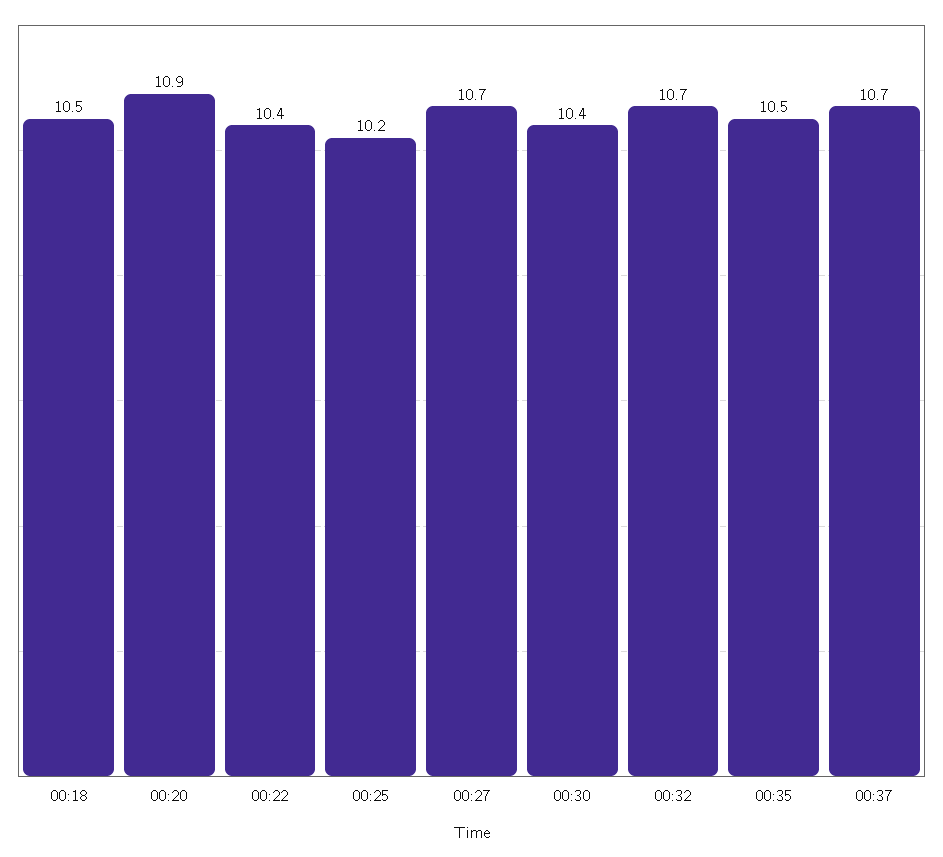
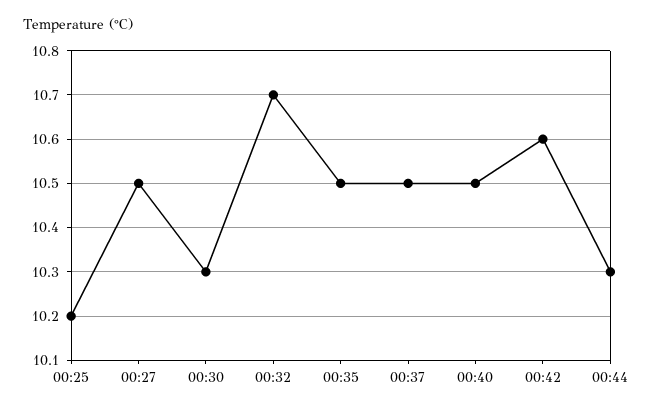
00:18: 10.5 -> none
00:20: 10.9 -> none
00:22: 10.4 -> none
00:27: 10.7 -> 10.5
00:30: 10.4 -> 10.3
00:37: 10.7 -> 10.5
00:40: none -> 10.5
00:42: none -> 10.6
00:44: none -> 10.3

